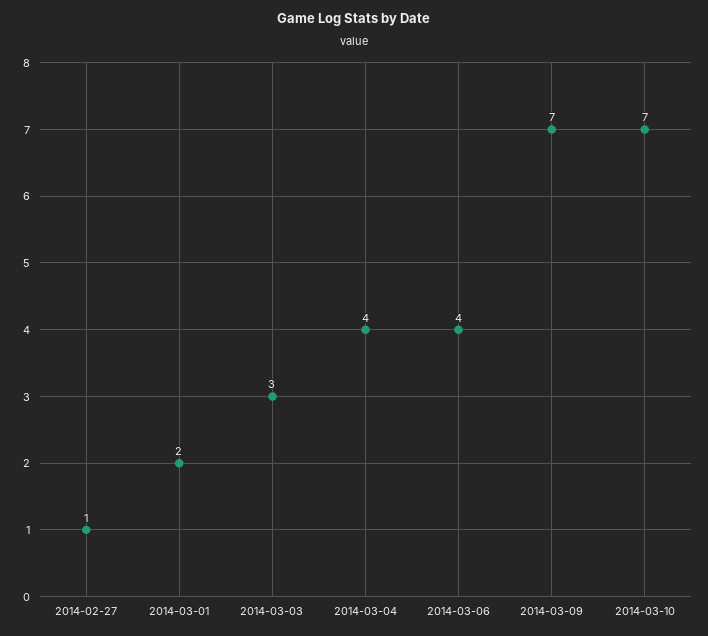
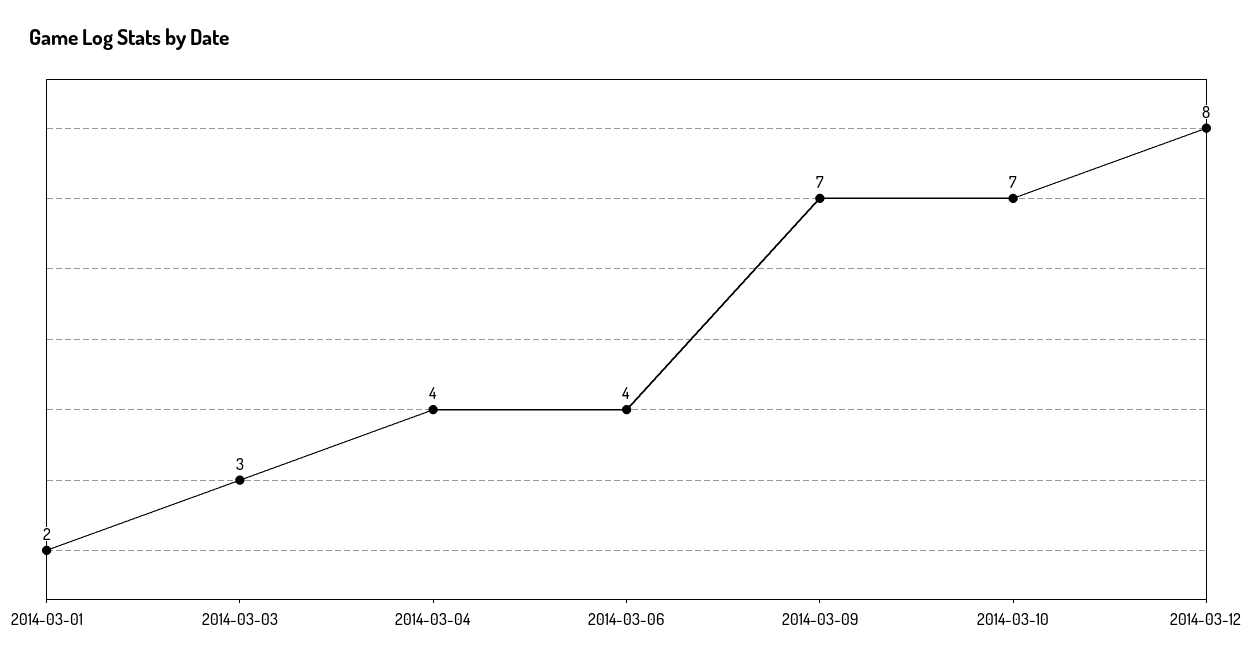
2014-02-27: 1 -> none
2014-03-12: none -> 8

